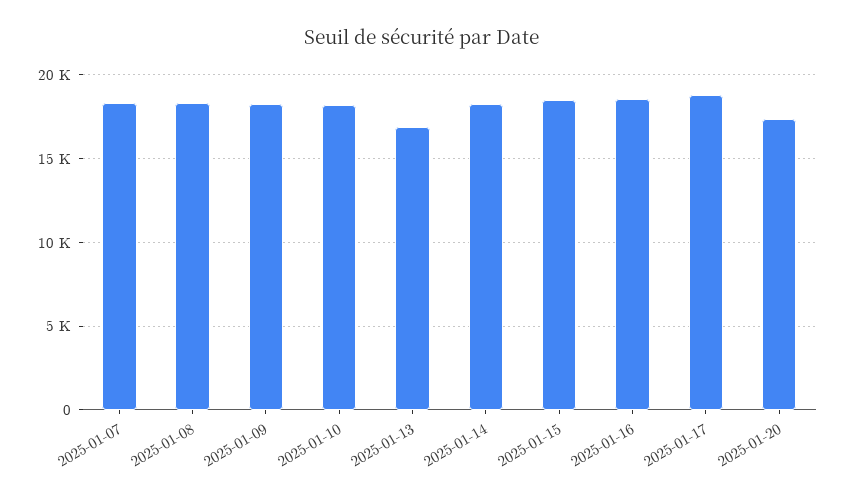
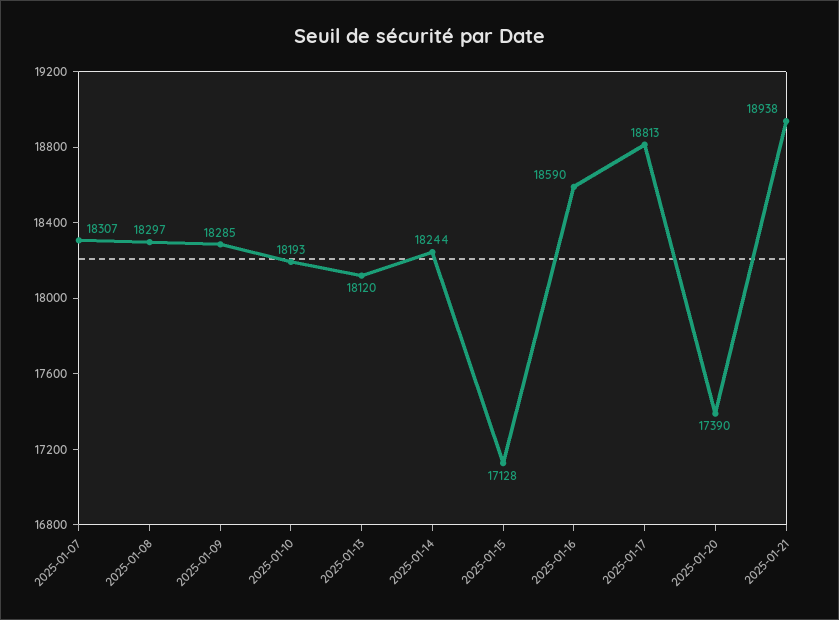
2025-01-13: 17000 -> 18120
2025-01-15: 18500 -> 17128
2025-01-21: none -> 18938

